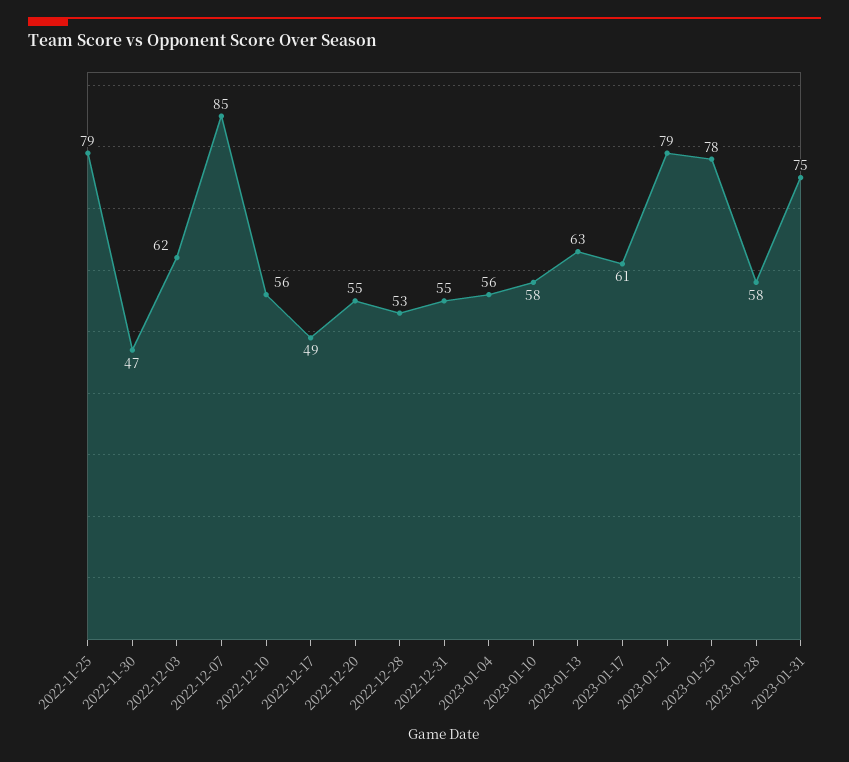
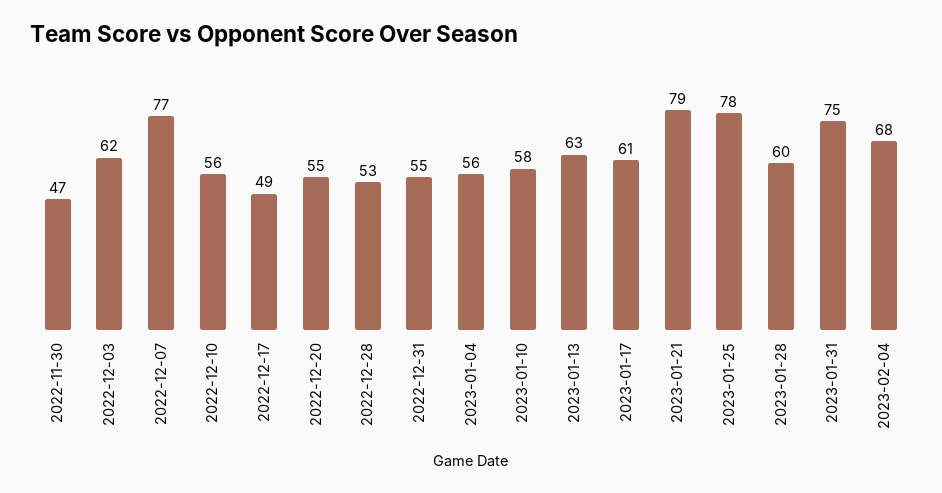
2022-11-25: 79 -> none
2022-12-07: 85 -> 77
2023-01-28: 58 -> 60
2023-02-04: none -> 68

